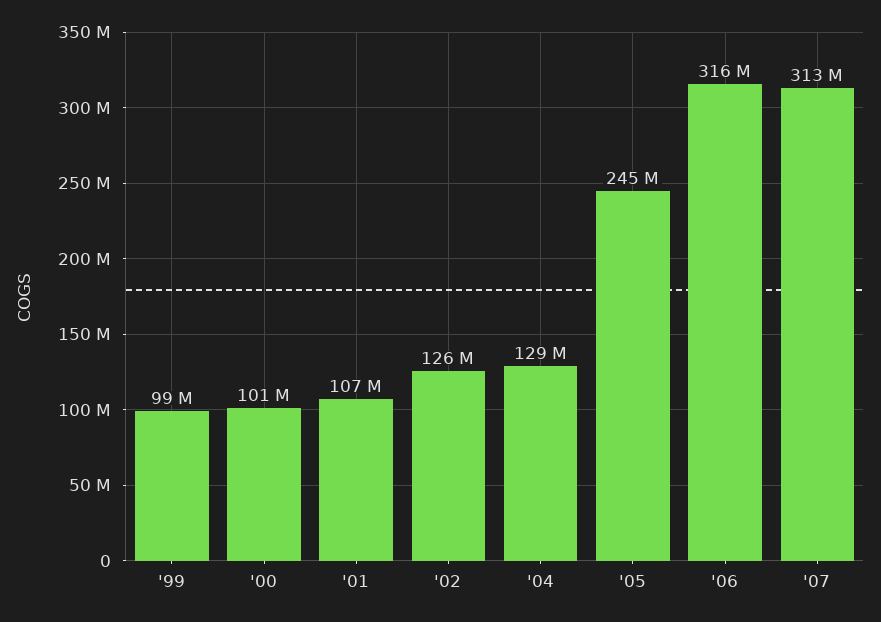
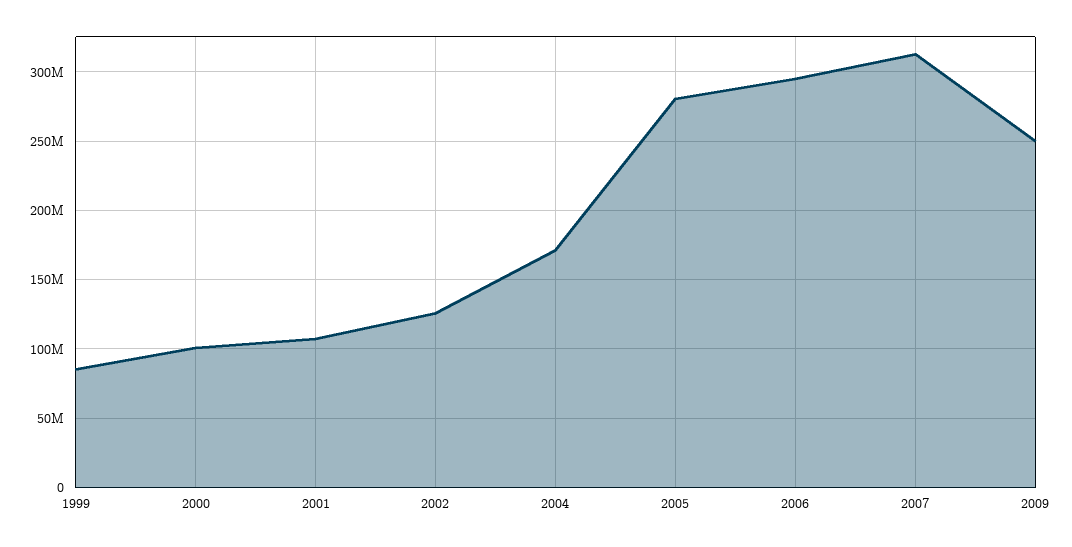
'99: 99000000 -> 85000000
'04: 129000000 -> 170000000
'05: 245000000 -> 280000000
'06: 316000000 -> 295000000
2009: none -> 250000000

